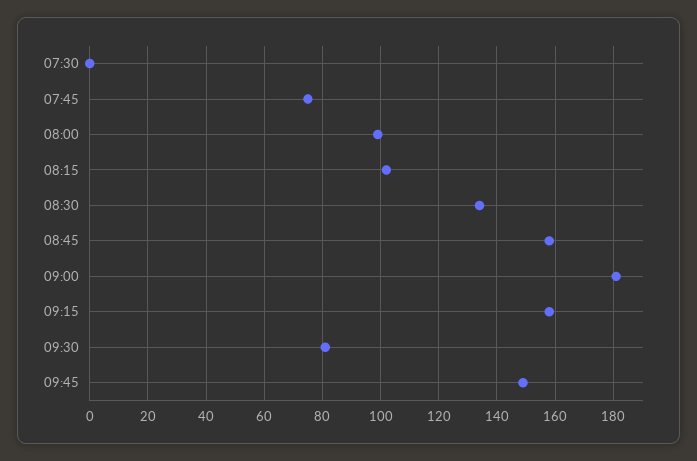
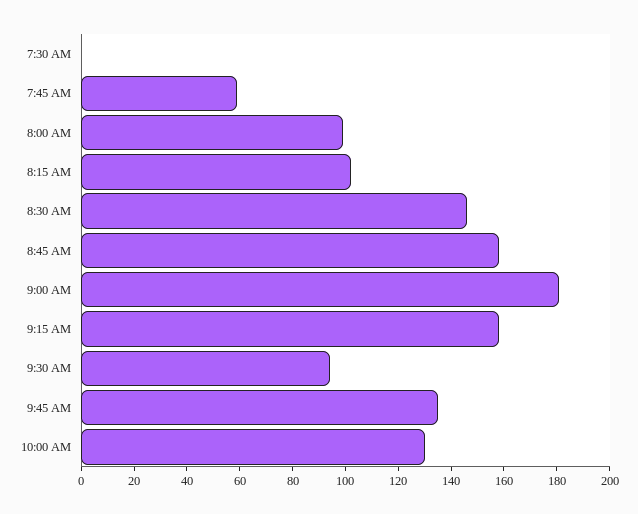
07:45: 75 -> 60
08:30: 135 -> 145
09:30: 80 -> 95
09:45: 150 -> 135
10:00 AM: none -> 130

